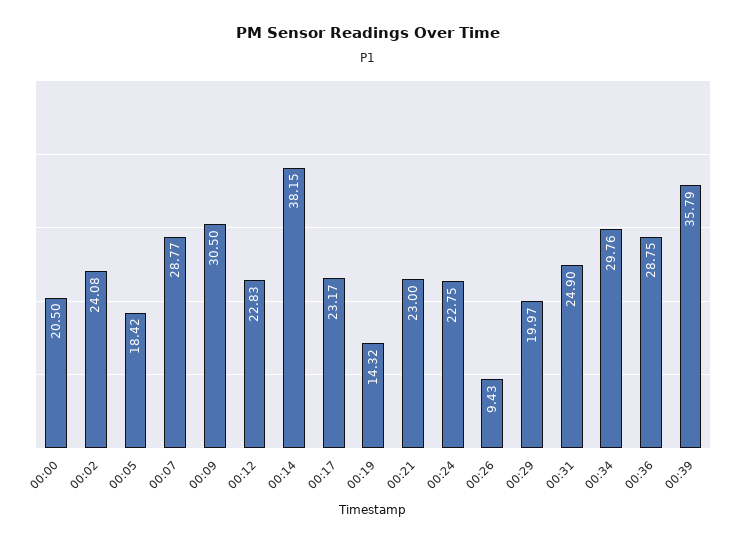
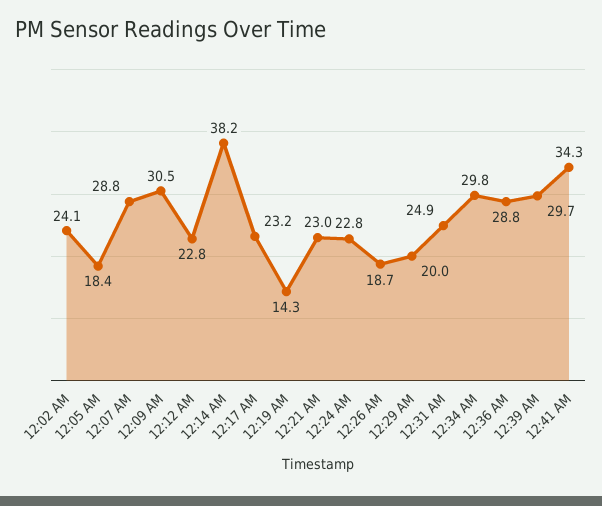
00:00: 20.5 -> none
00:26: 9.43 -> 18.7
00:39: 35.79 -> 29.7
12:41 AM: none -> 34.3

